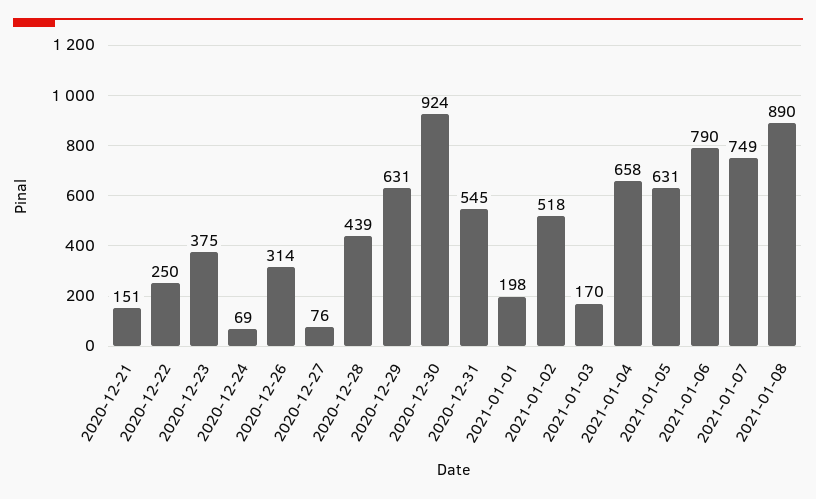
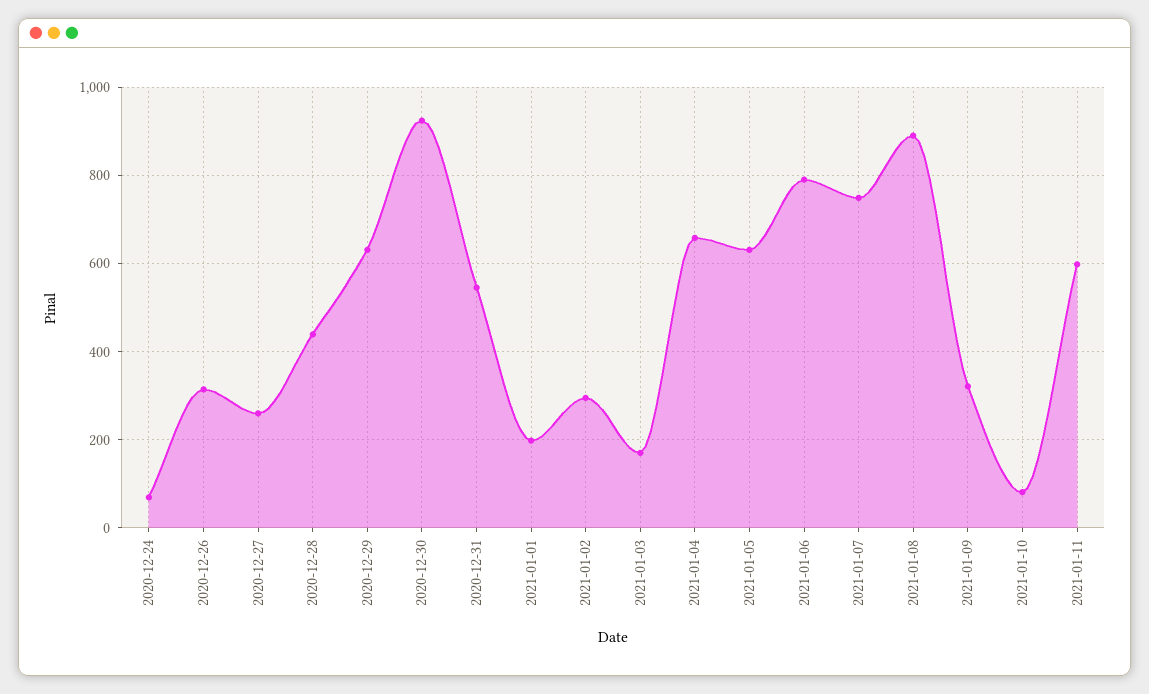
2020-12-21: 151 -> none
2020-12-22: 250 -> none
2020-12-23: 375 -> none
2020-12-27: 76 -> 260
2021-01-02: 518 -> 300
2021-01-09: none -> 320
2021-01-10: none -> 80
2021-01-11: none -> 600

